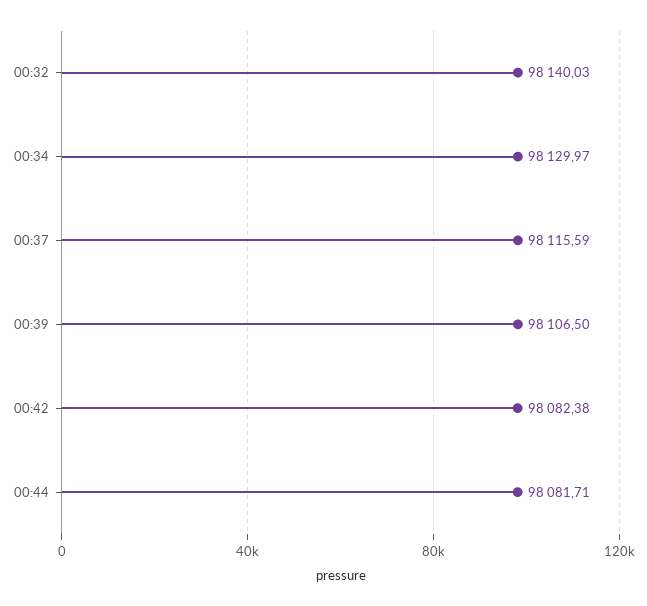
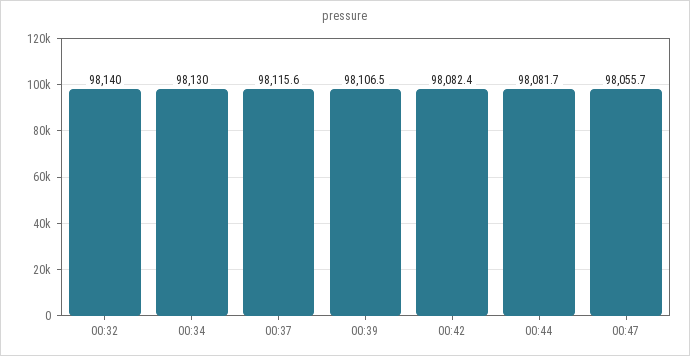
00:47: none -> 98055.7

